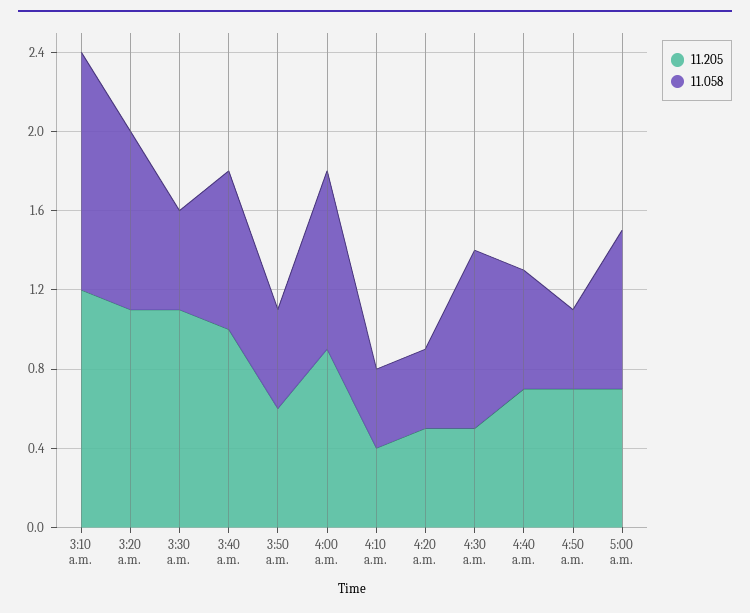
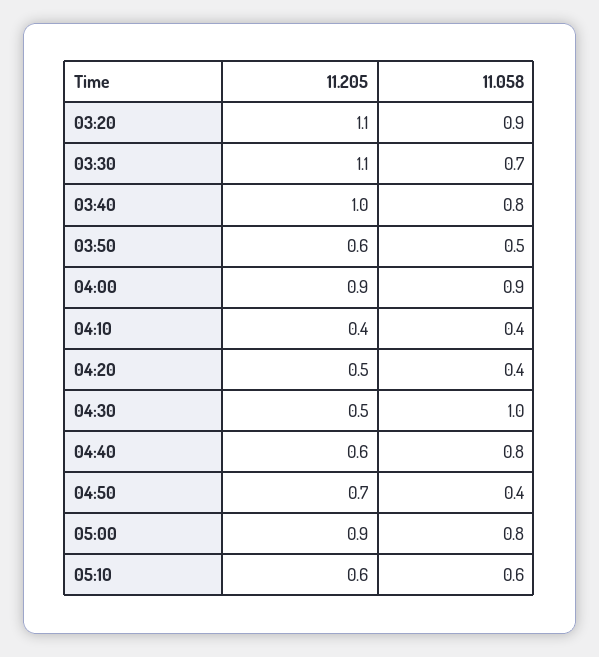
11.205, 3:10 a.m.: 1.2 -> none
11.058, 3:10 a.m.: 1.2 -> none
11.058, 3:30 a.m.: 0.5 -> 0.7
11.058, 4:30 a.m.: 0.9 -> 1
11.205, 4:40 a.m.: 0.7 -> 0.6
11.058, 4:40 a.m.: 0.6 -> 0.8
11.205, 5:00 a.m.: 0.7 -> 0.9
11.205, 05:10: none -> 0.6
11.058, 05:10: none -> 0.6

